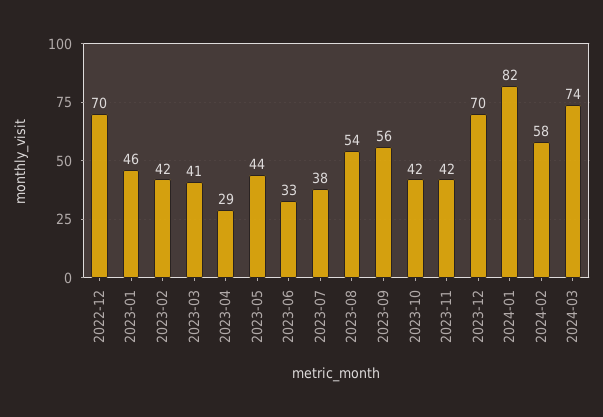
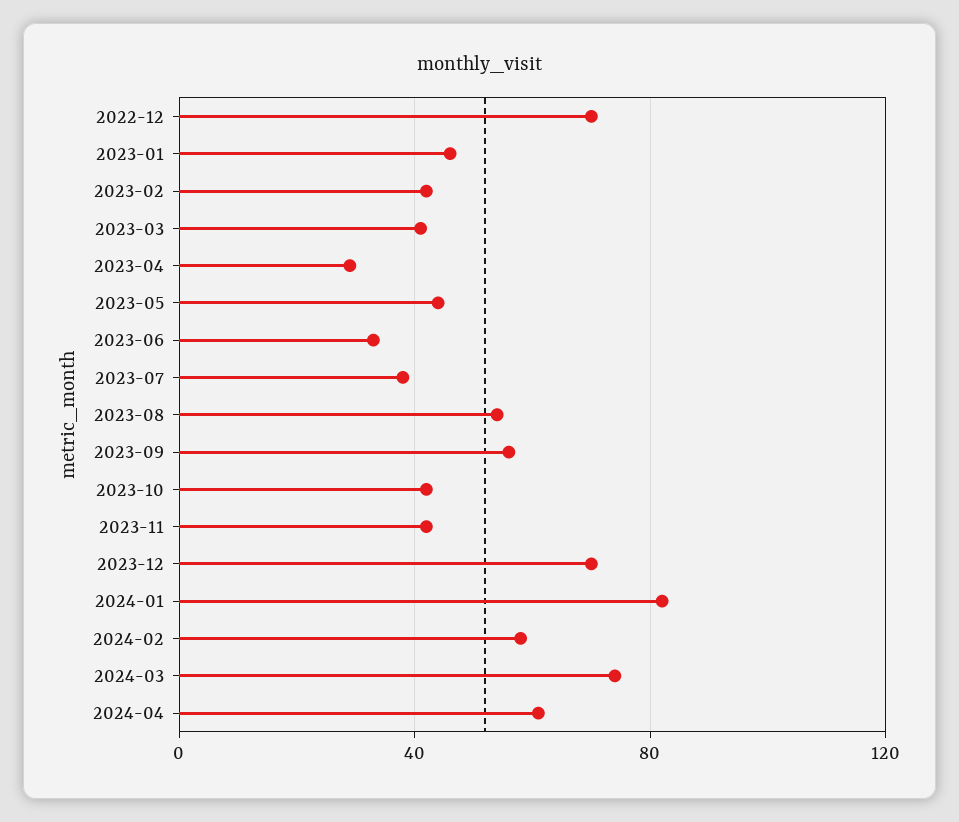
2024-04: none -> 60

